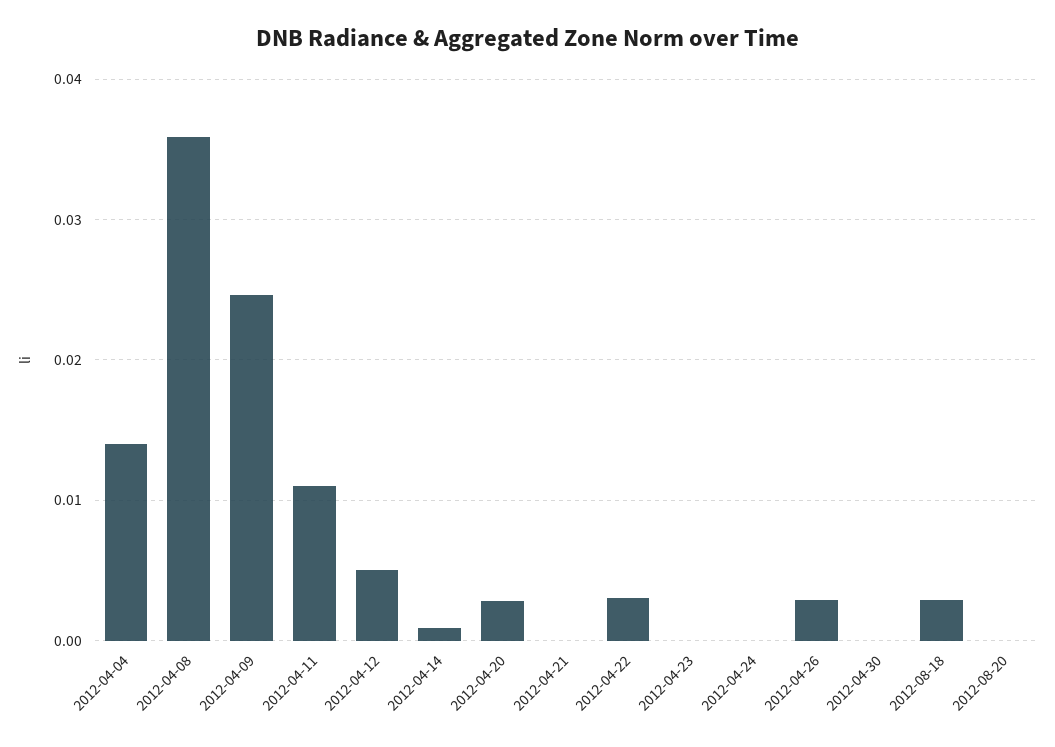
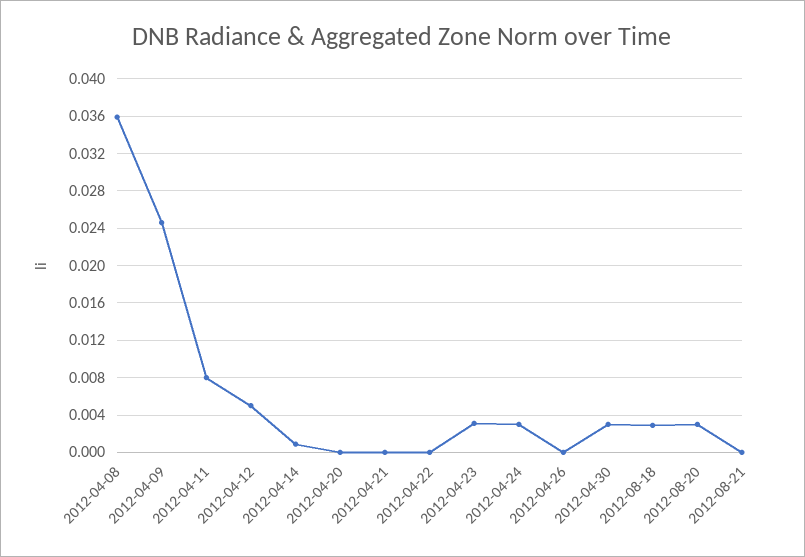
2012-04-04: 0.014 -> none
2012-04-11: 0.011 -> 0.008
2012-04-20: 0.003 -> 0
2012-04-22: 0.003 -> 0
2012-04-23: 0 -> 0.003
2012-04-24: 0 -> 0.003
2012-04-26: 0.003 -> 0
2012-04-30: 0 -> 0.003
2012-08-20: 0 -> 0.003
2012-08-21: none -> 0

